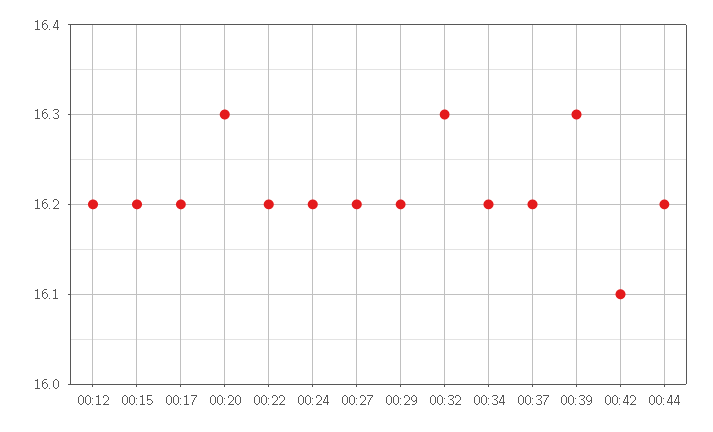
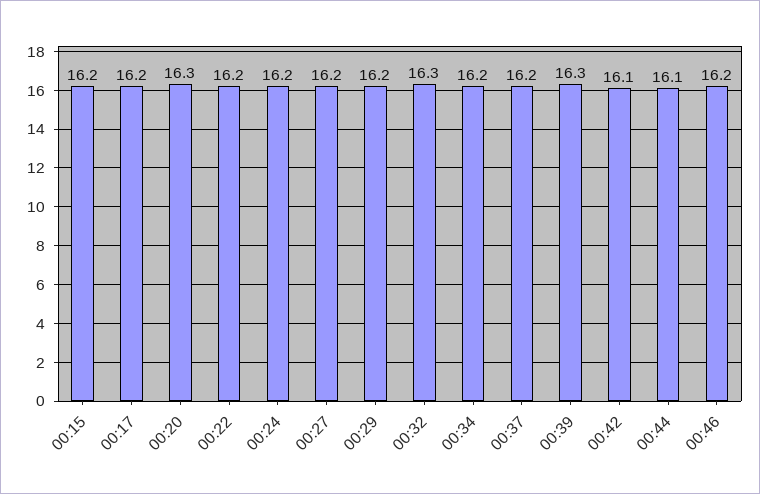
00:12: 16.2 -> none
00:44: 16.2 -> 16.1
00:46: none -> 16.2

